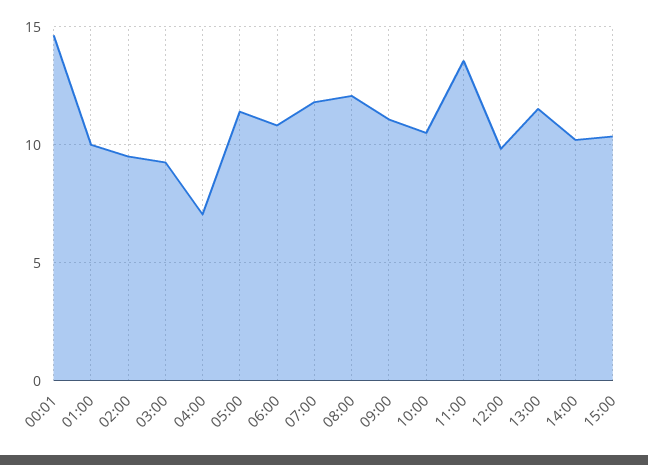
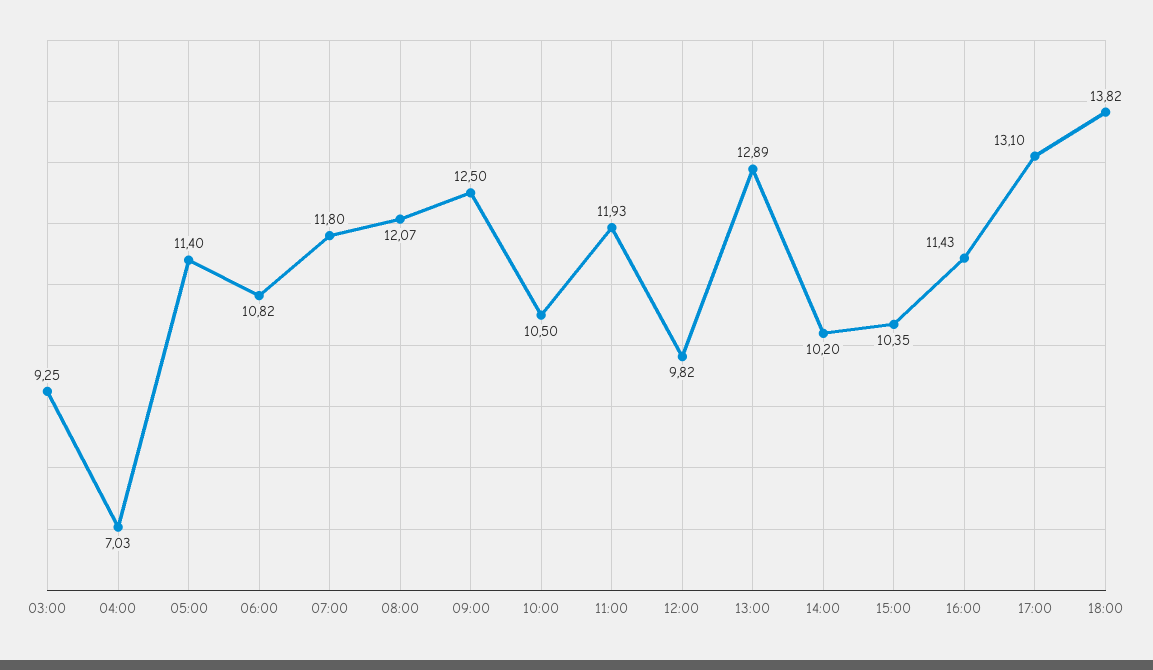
00:01: 14.5 -> none
01:00: 10 -> none
02:00: 9.5 -> none
09:00: 11 -> 12.5
11:00: 13.5 -> 11.93
13:00: 11.5 -> 12.89
16:00: none -> 11.43
17:00: none -> 13.1
18:00: none -> 13.82

